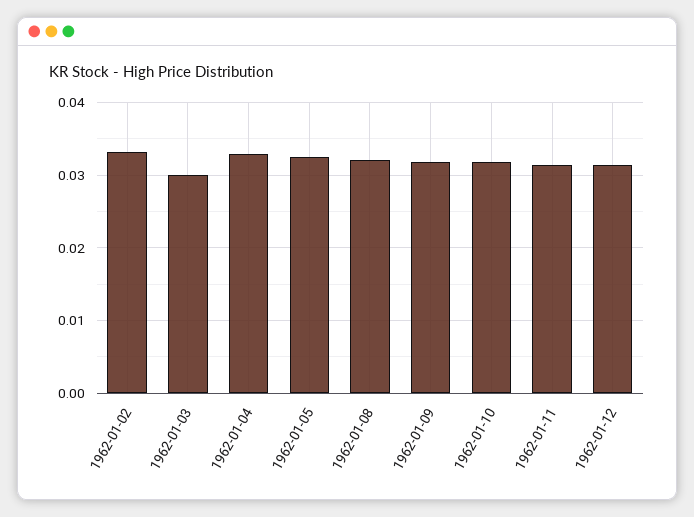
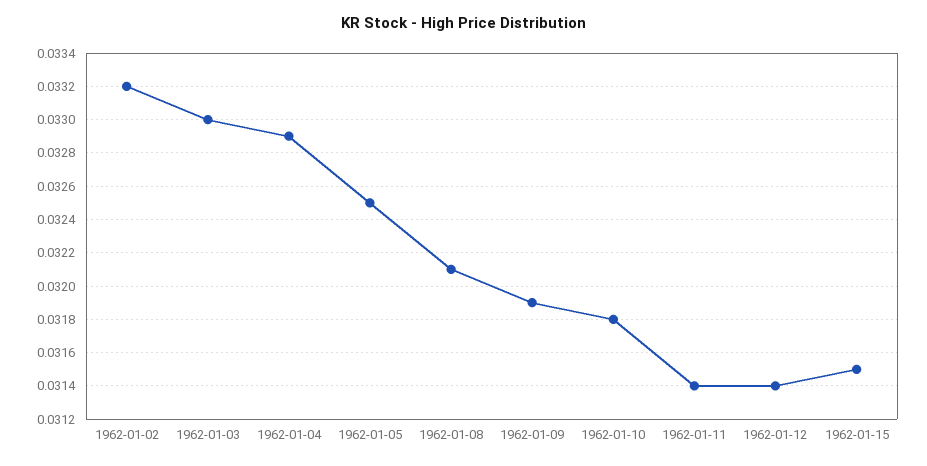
1962-01-03: 0.03 -> 0.033
1962-01-15: none -> 0.0315

